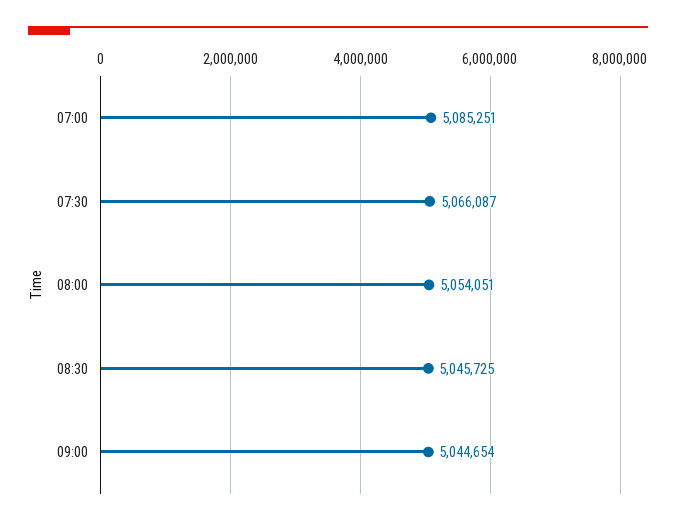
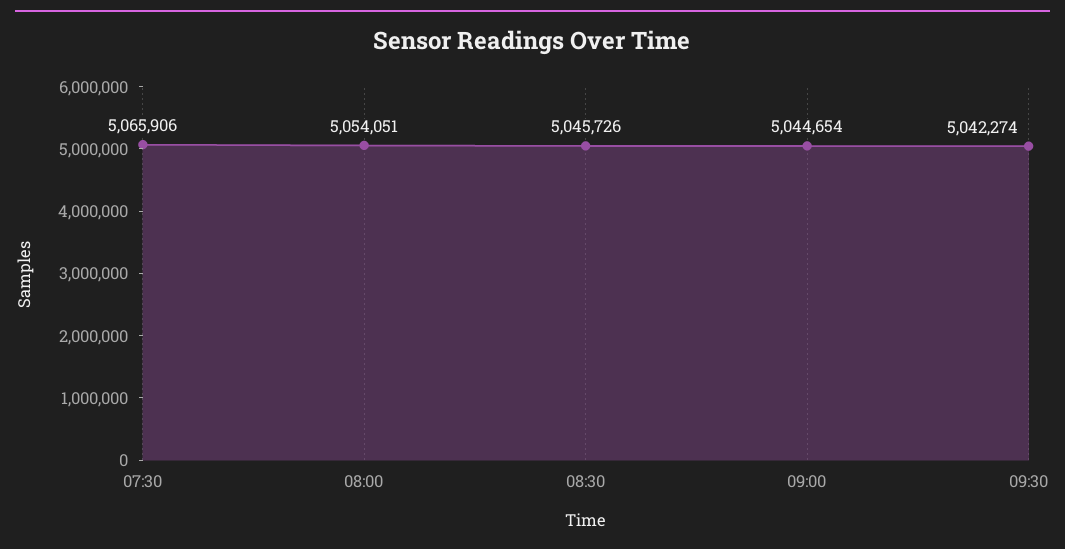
07:00: 5085251 -> none
07:30: 5066087 -> 5065906
08:30: 5045725 -> 5045726
09:30: none -> 5042274

